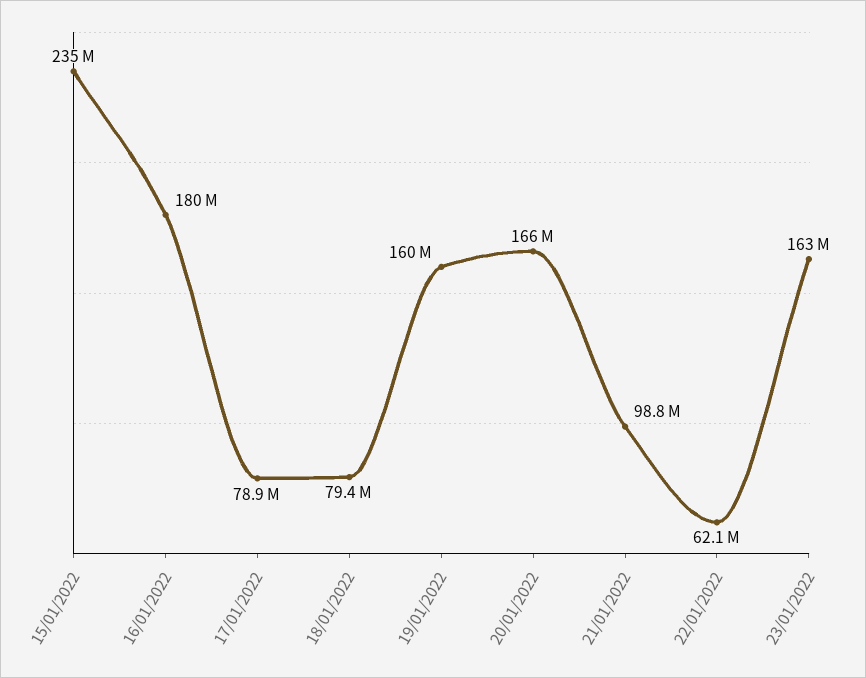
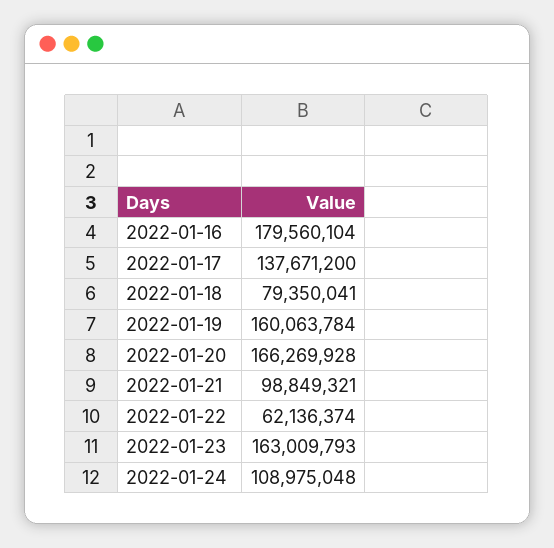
15/01/2022: 235000000 -> none
17/01/2022: 78900000 -> 137671200
2022-01-24: none -> 108975048

